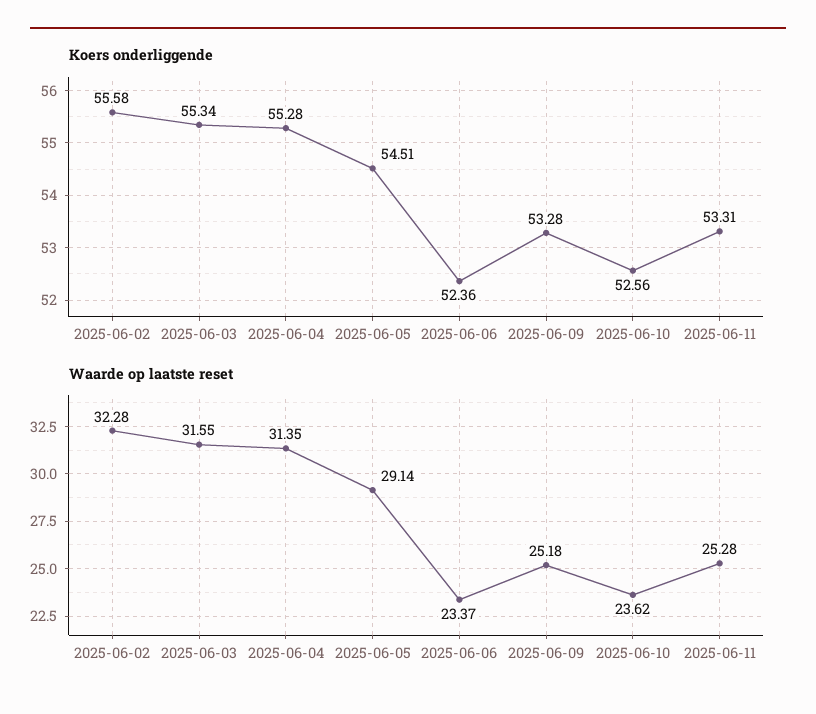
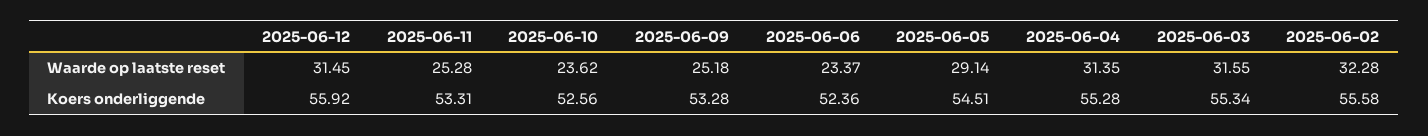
Waarde op laatste reset, 2025-06-12: none -> 31.45
Koers onderliggende, 2025-06-12: none -> 55.92

